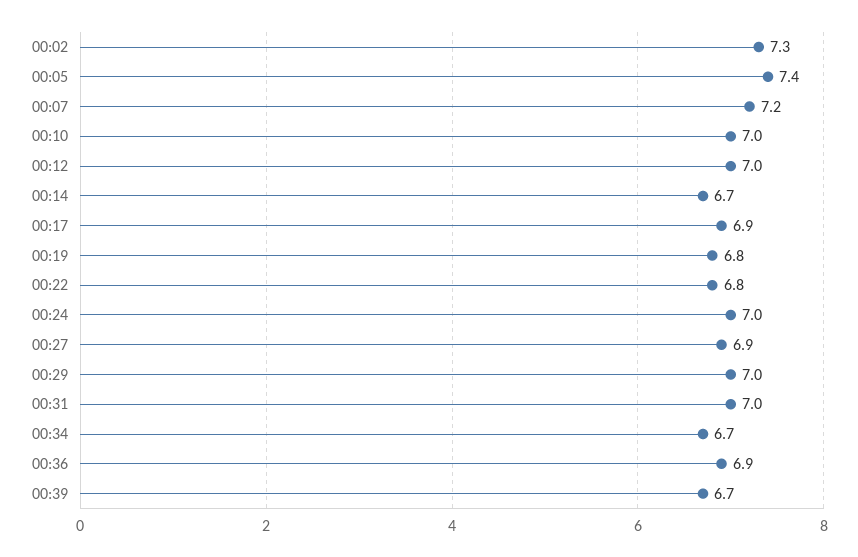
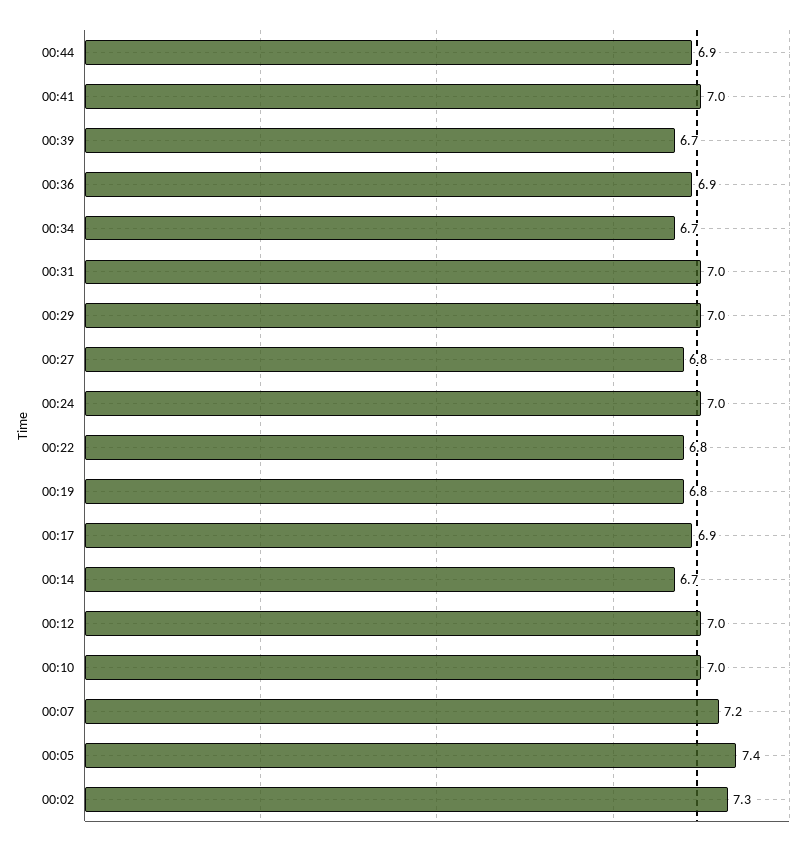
00:27: 6.9 -> 6.8
00:44: none -> 6.9
00:41: none -> 7

